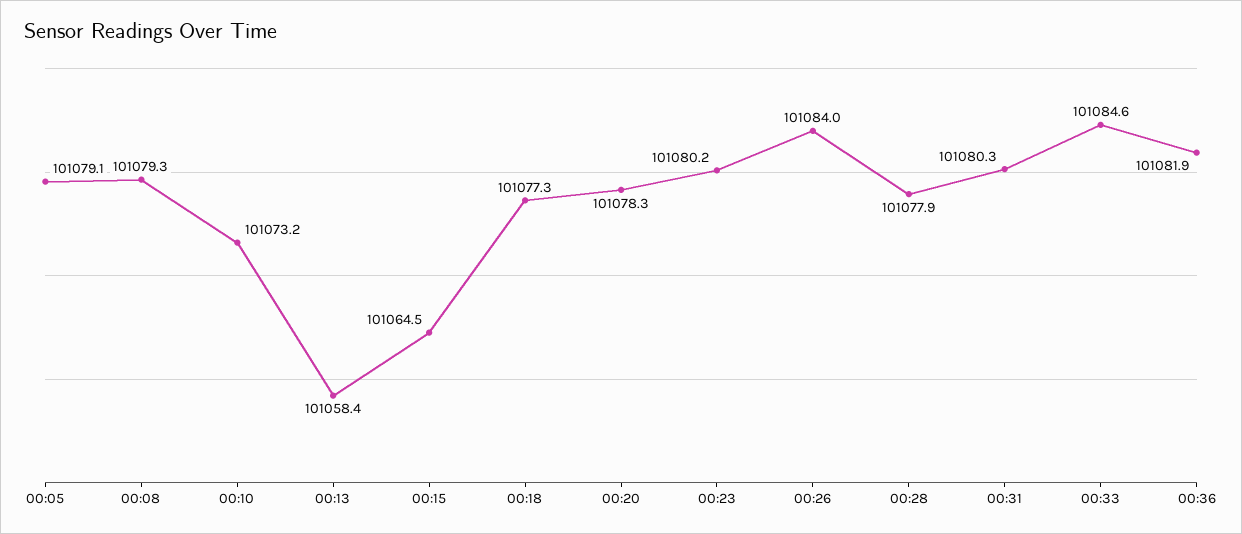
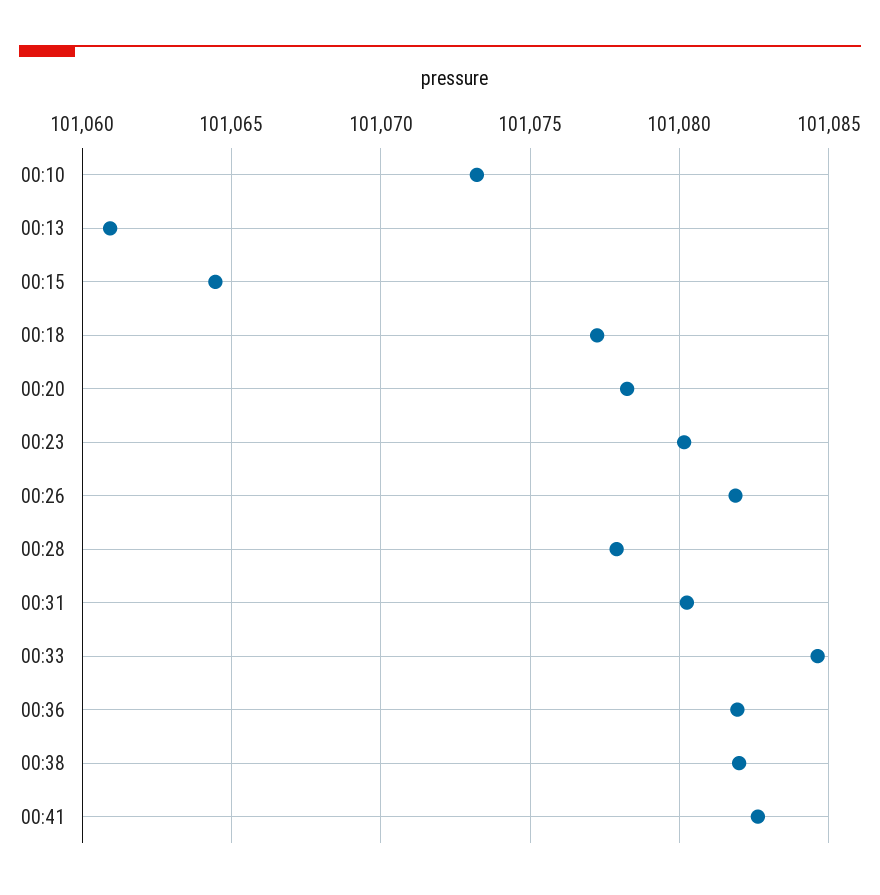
00:05: 101079.1 -> none
00:08: 101079.3 -> none
00:13: 101058.4 -> 101061
00:26: 101084 -> 101082
00:38: none -> 101082
00:41: none -> 101082.5

